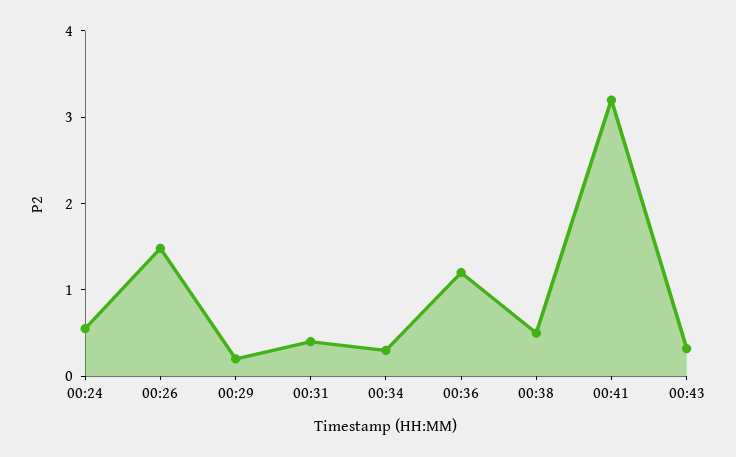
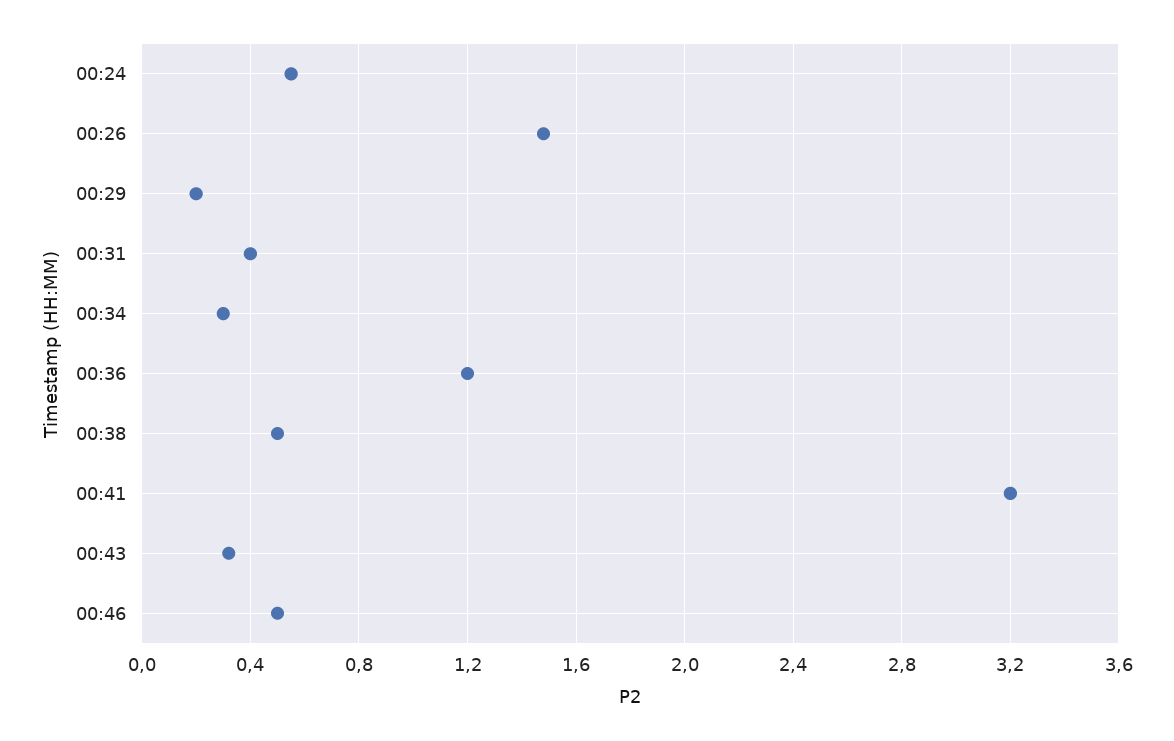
00:46: none -> 0.5

